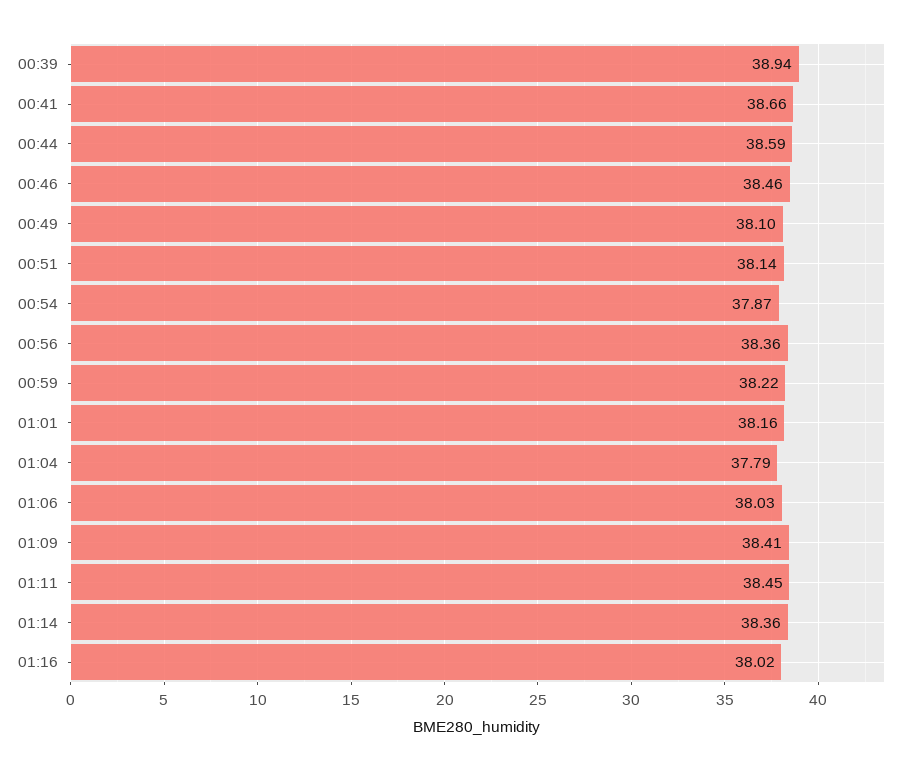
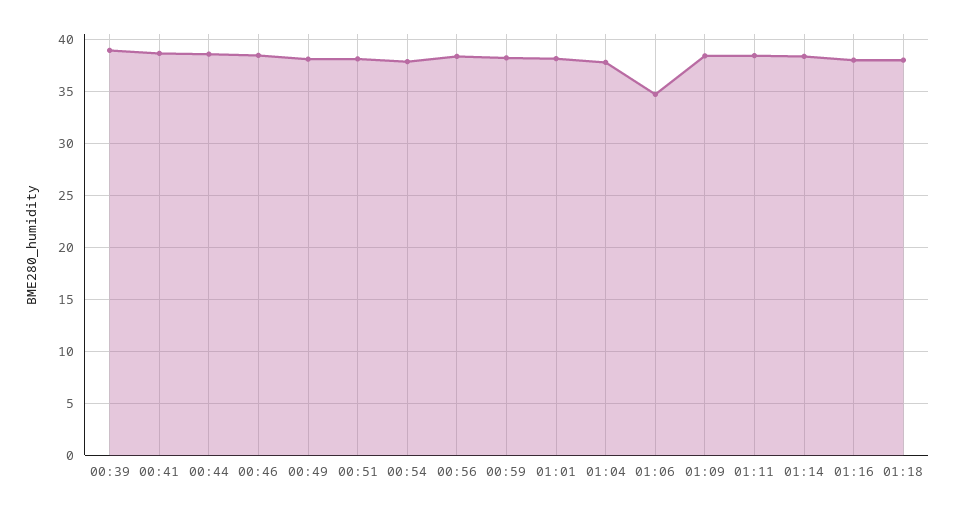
01:06: 38.03 -> 35
01:18: none -> 38

